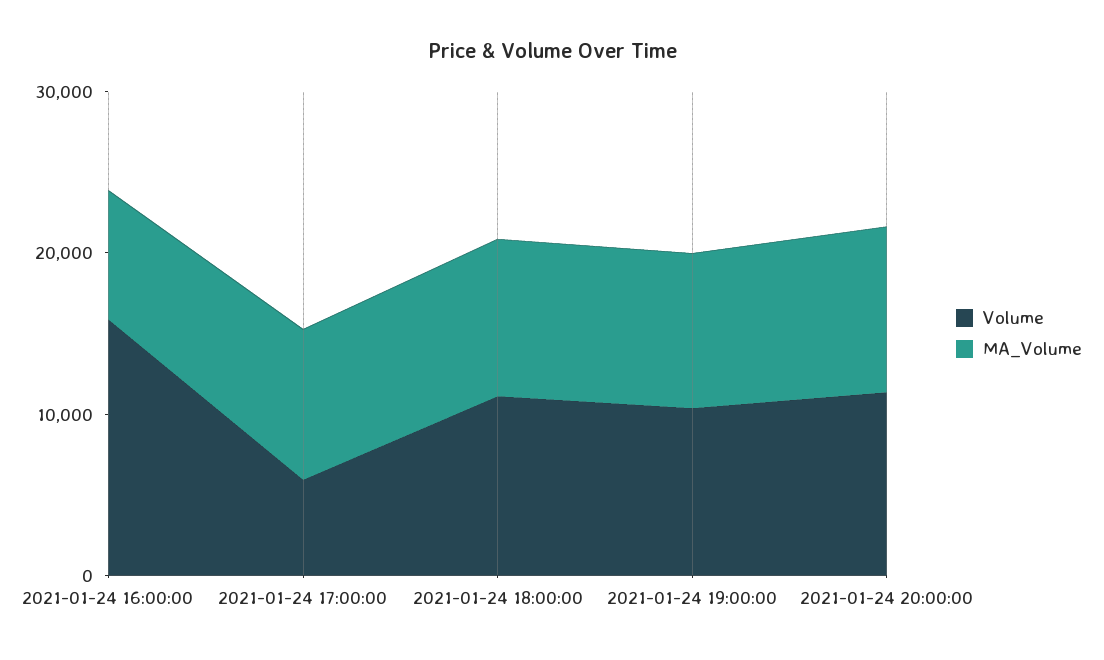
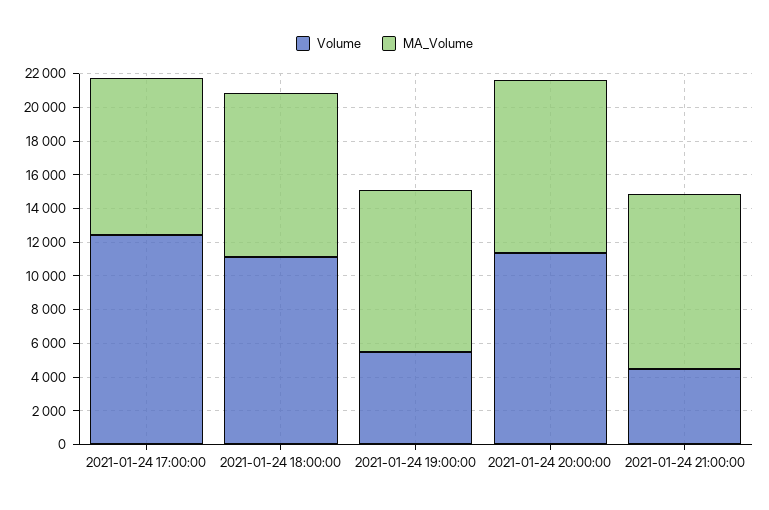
Volume, 2021-01-24 16:00:00: 16000 -> none
MA_Volume, 2021-01-24 16:00:00: 8000 -> none
Volume, 2021-01-24 17:00:00: 6000 -> 12500
Volume, 2021-01-24 19:00:00: 10000 -> 5500
Volume, 2021-01-24 21:00:00: none -> 4500
MA_Volume, 2021-01-24 21:00:00: none -> 10500

